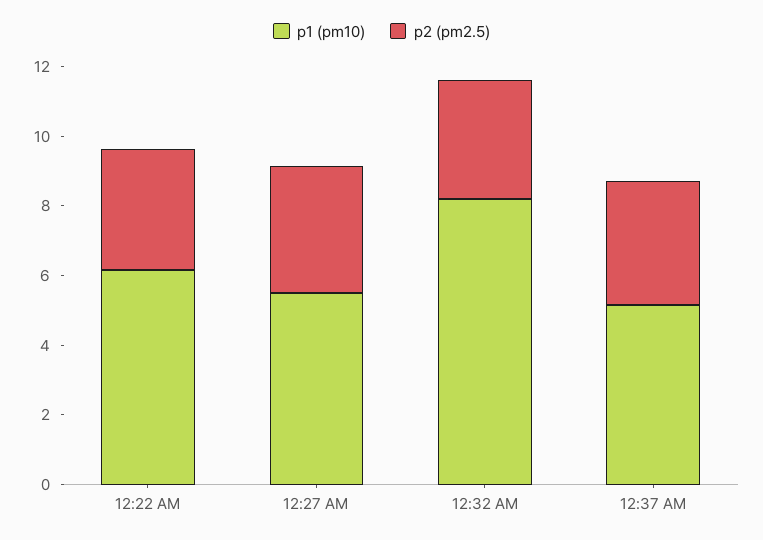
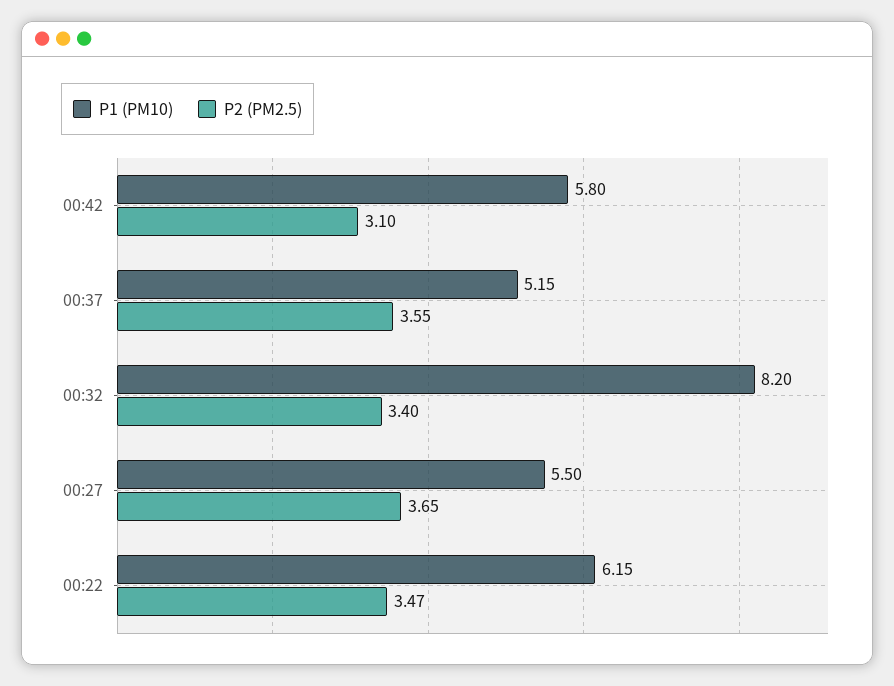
p1 (pm10), 00:42: none -> 5.8
p2 (pm2.5), 00:42: none -> 3.1

